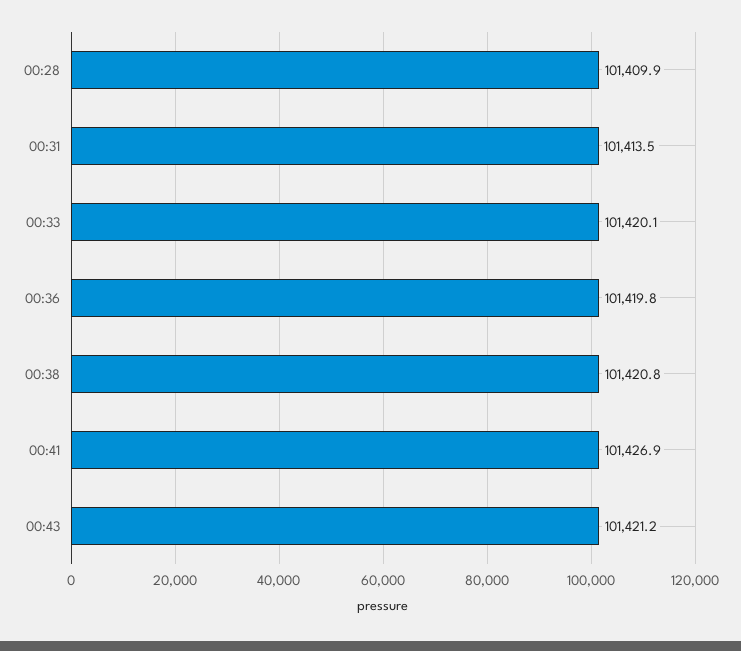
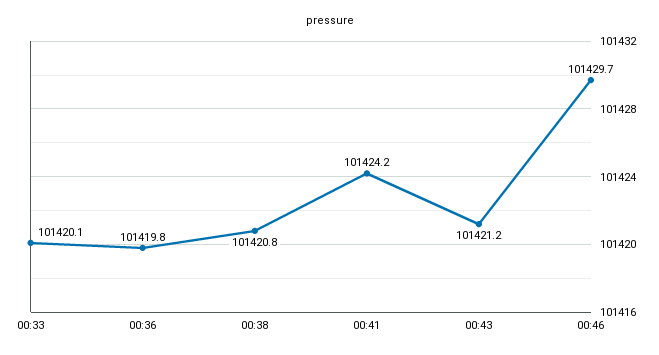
00:28: 101409.9 -> none
00:31: 101413.5 -> none
00:41: 101426.9 -> 101424.2
00:46: none -> 101429.7

